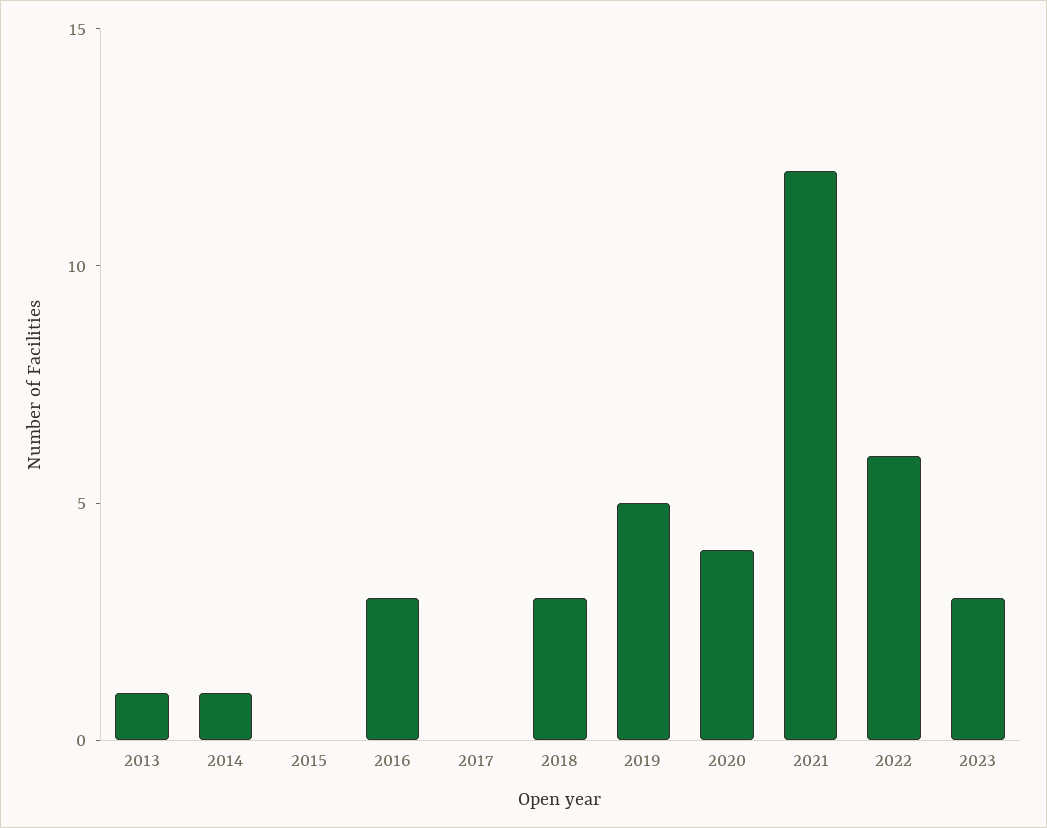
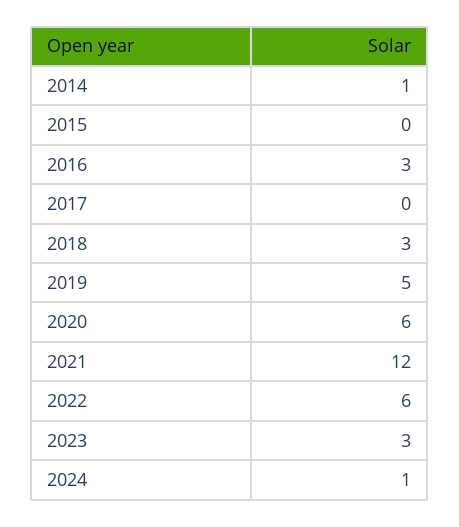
2013: 1 -> none
2020: 4 -> 6
2024: none -> 1

